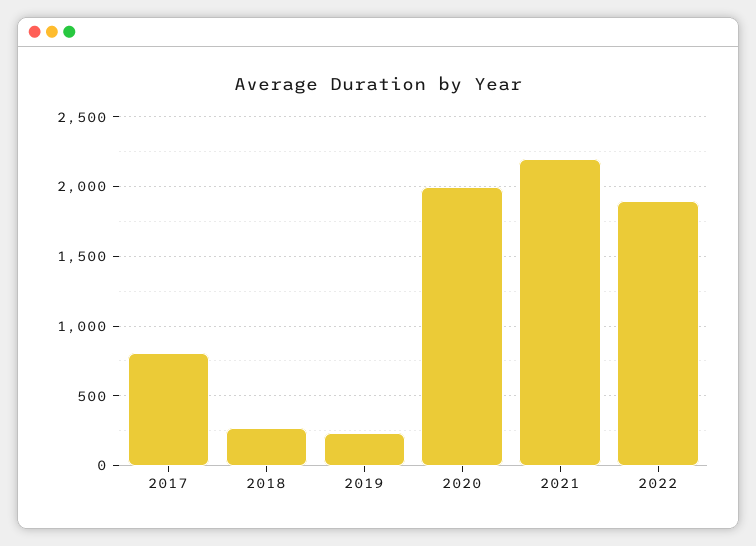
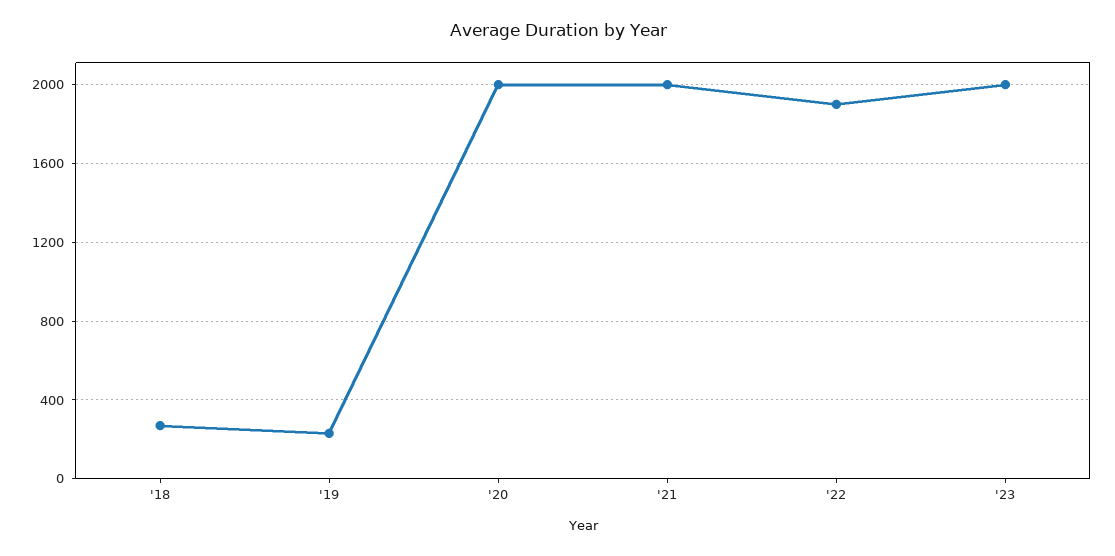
2017: 800 -> none
2021: 2200 -> 2000
'23: none -> 2000

